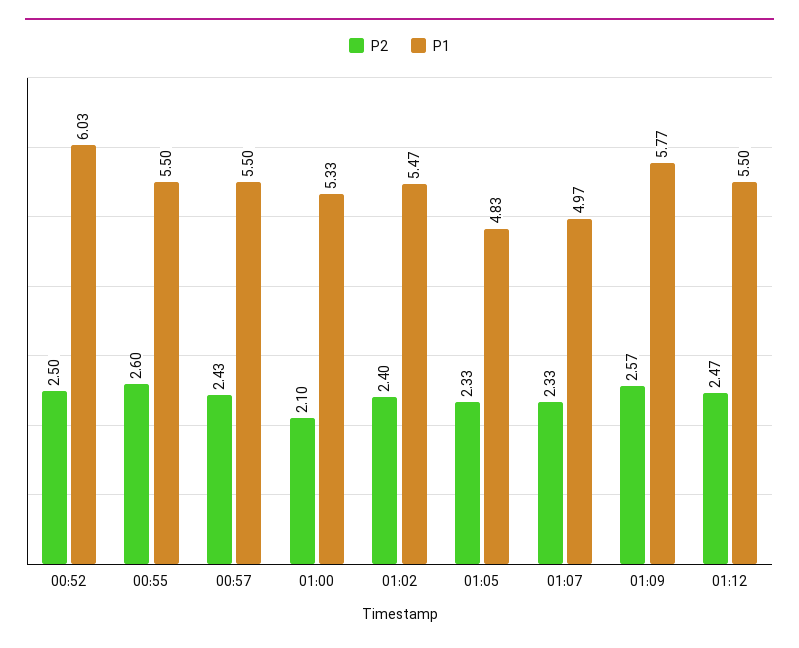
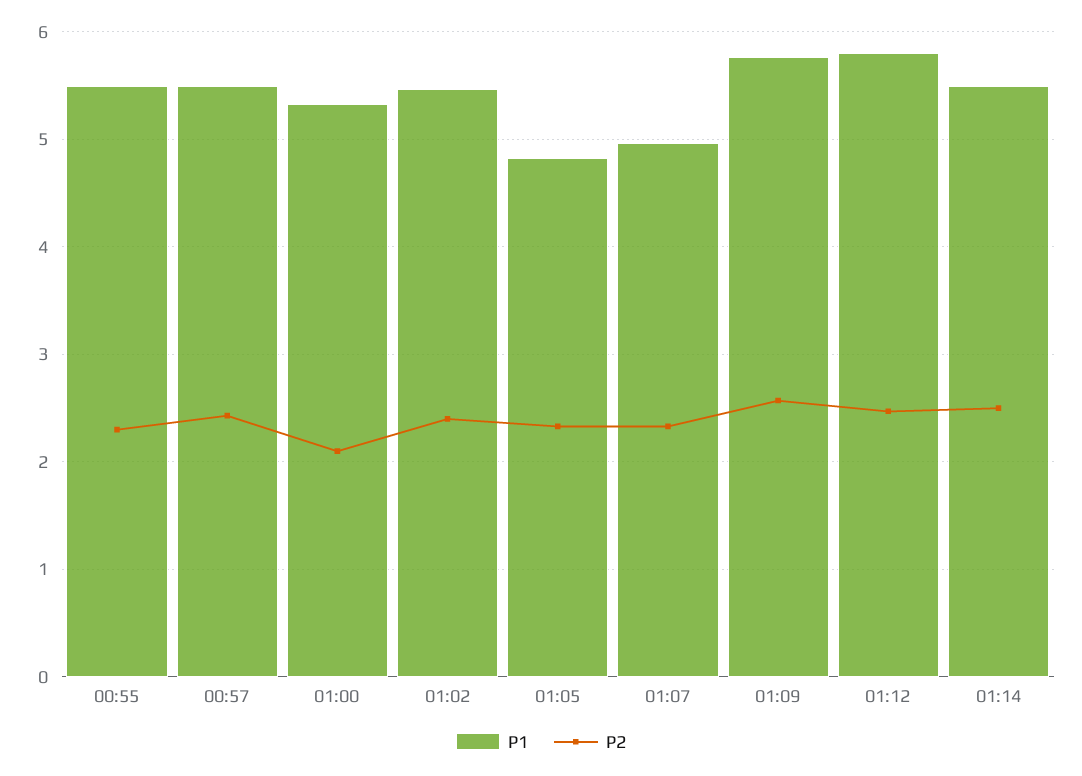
P2, 00:52: 2.5 -> none
P1, 00:52: 6.03 -> none
P2, 00:55: 2.6 -> 2.3
P1, 01:12: 5.5 -> 5.8
P1, 01:14: none -> 5.5
P2, 01:14: none -> 2.5

